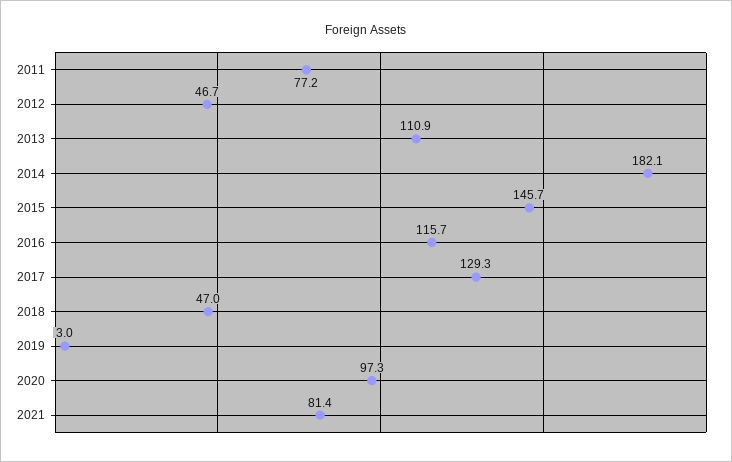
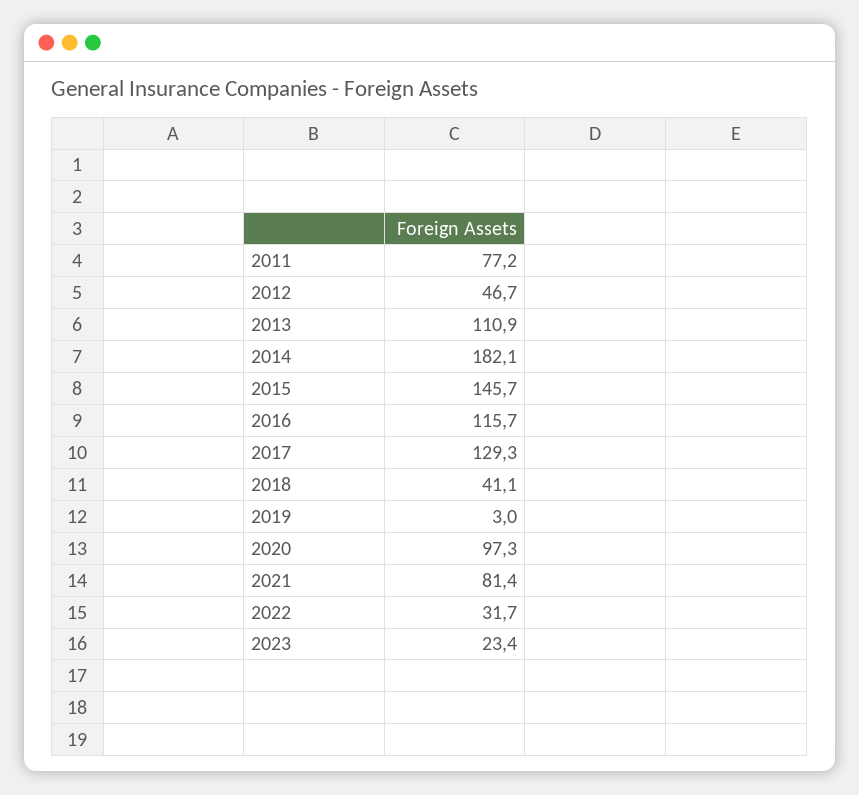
2018: 47 -> 41.1
2022: none -> 31.7
2023: none -> 23.4

